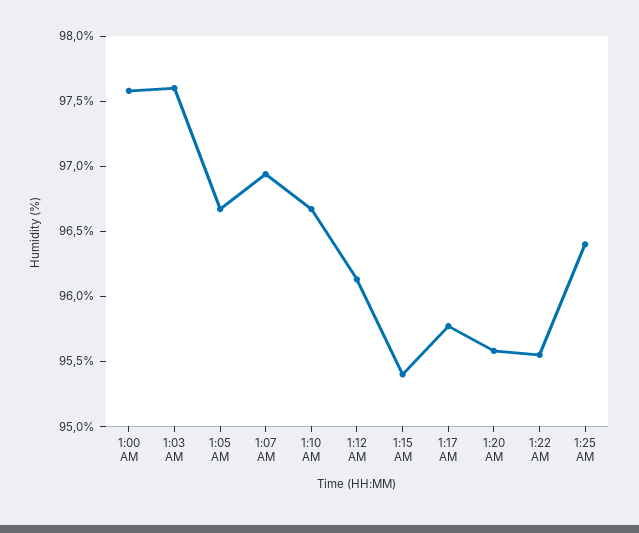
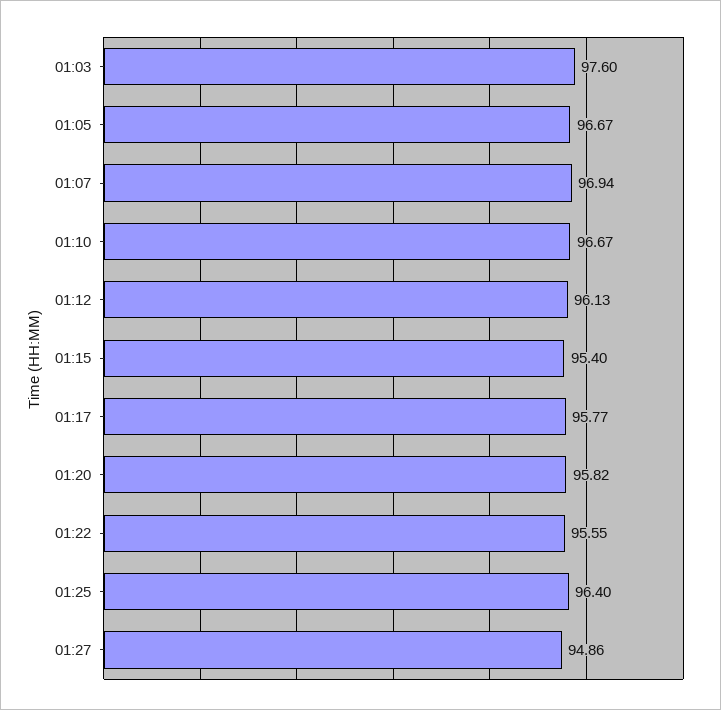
1:00 AM: 97.6 -> none
1:20 AM: 95.6 -> 95.82
01:27: none -> 94.86

